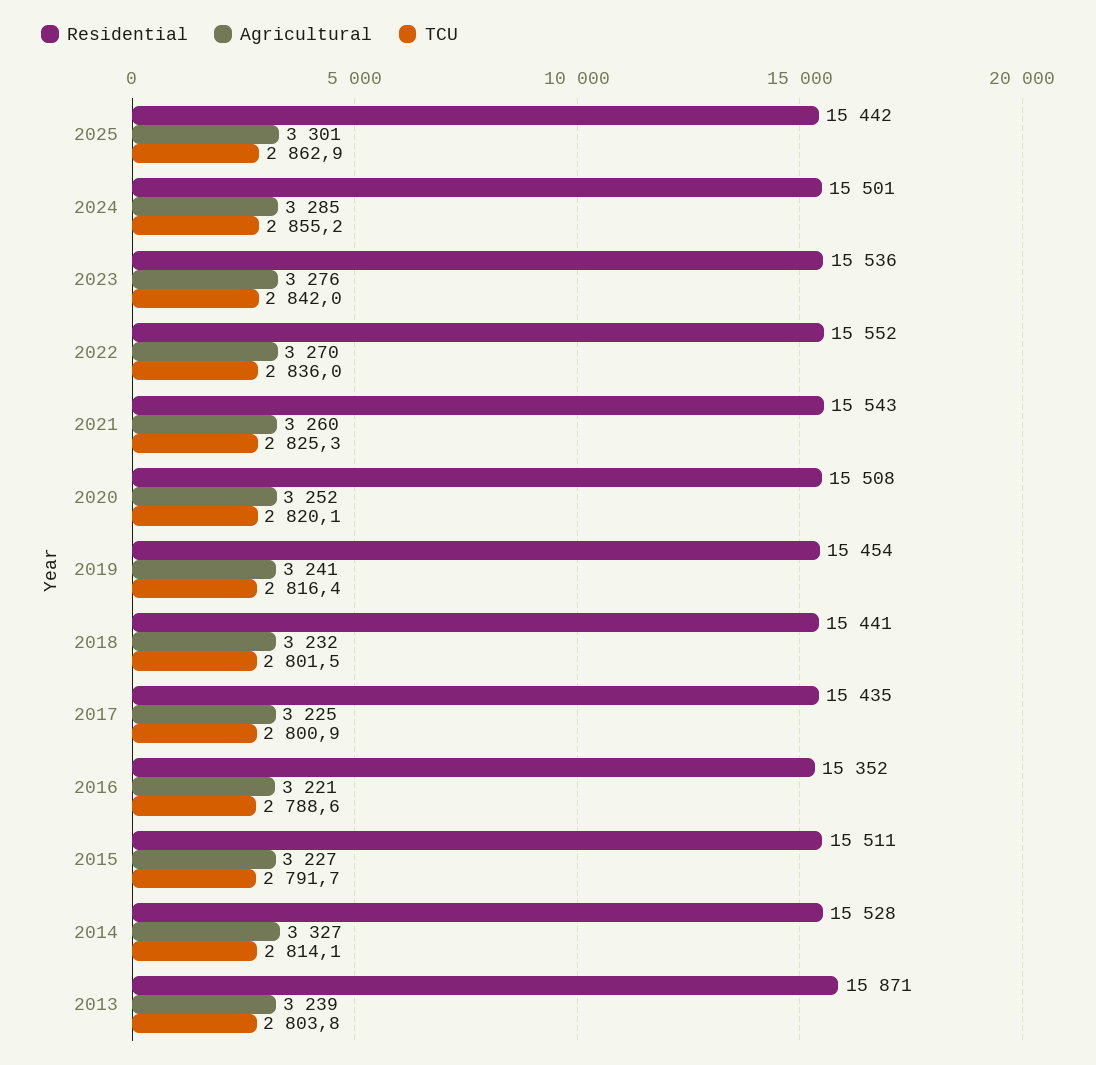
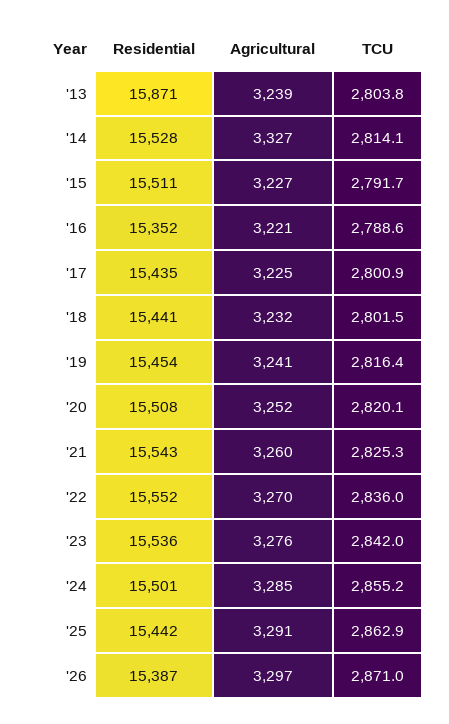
Agricultural, 2025: 3301 -> 3291
Residential, '26: none -> 15387
Agricultural, '26: none -> 3297
TCU, '26: none -> 2871

